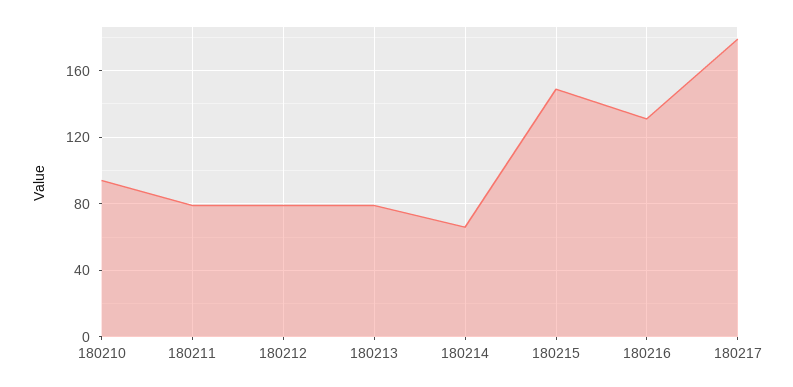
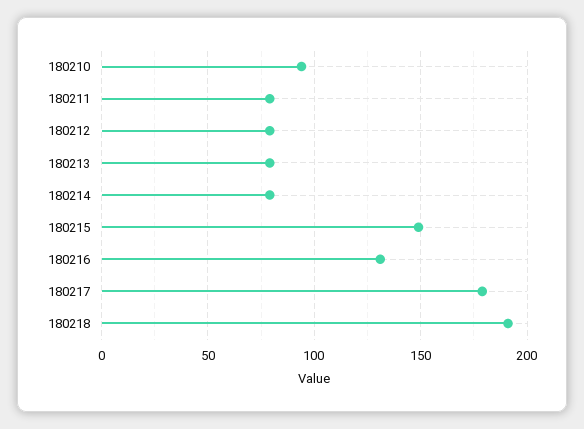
180214: 65 -> 80
180218: none -> 190

